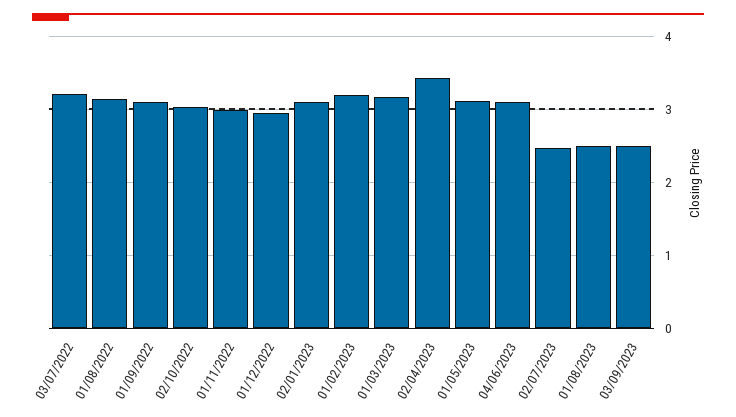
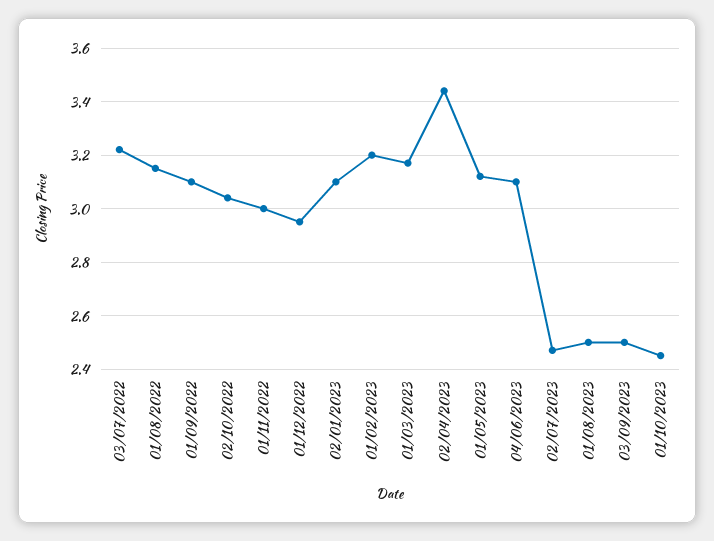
01/10/2023: none -> 2.45

